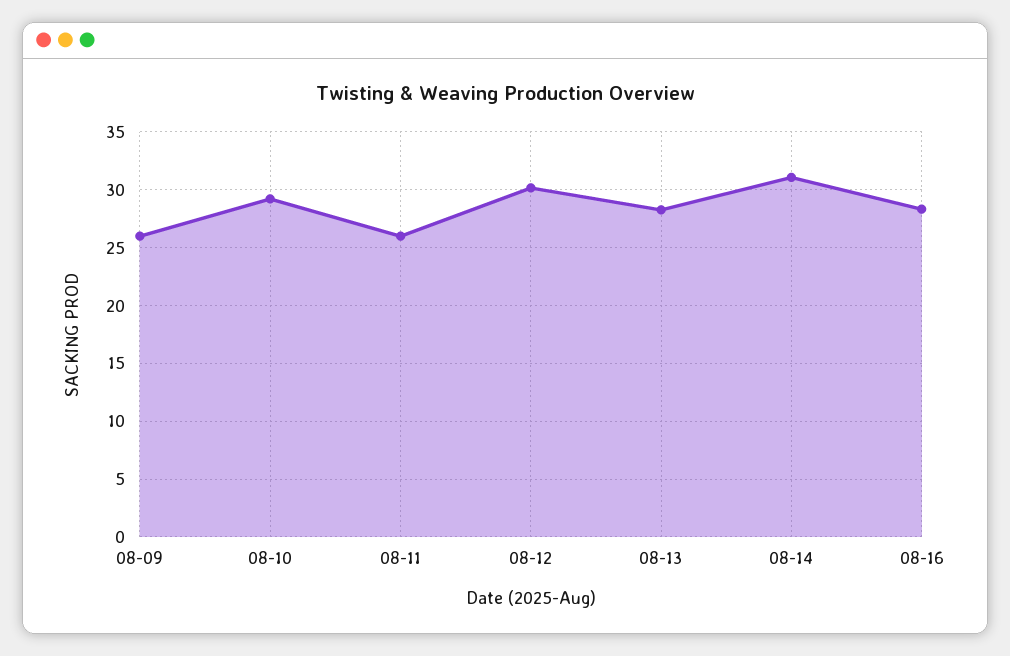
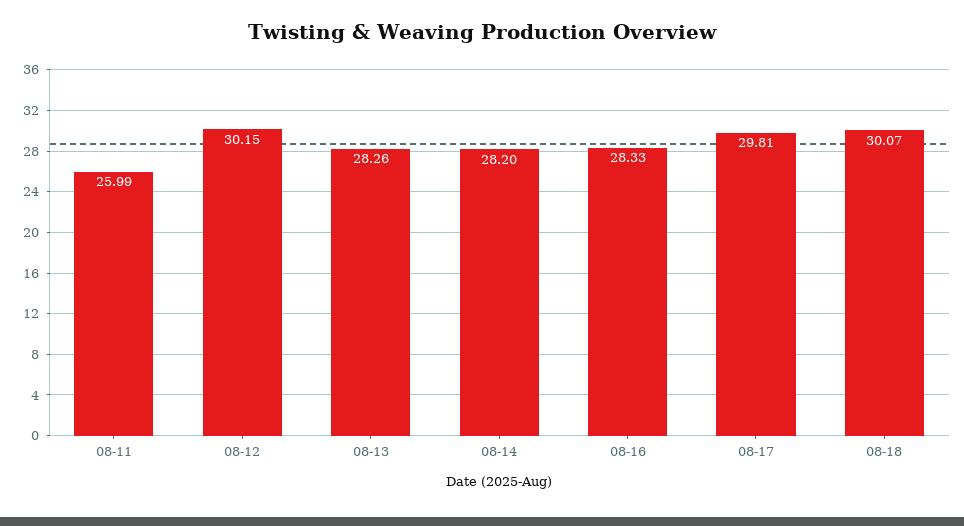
08-09: 26 -> none
08-10: 29 -> none
08-14: 31 -> 28.2
08-17: none -> 29.81
08-18: none -> 30.07

